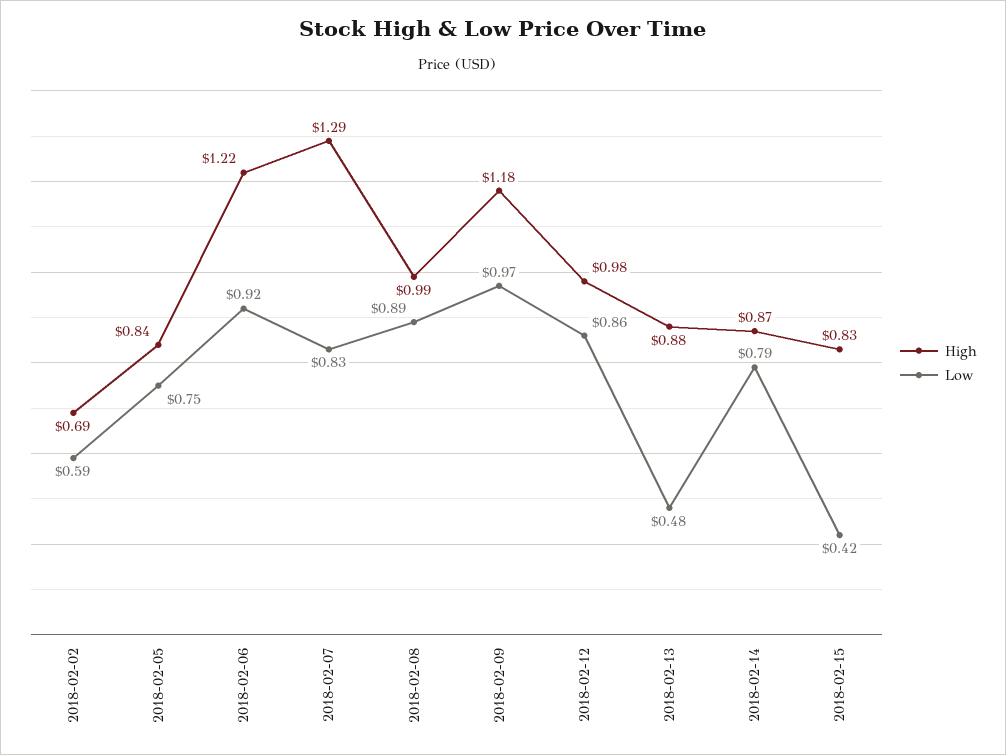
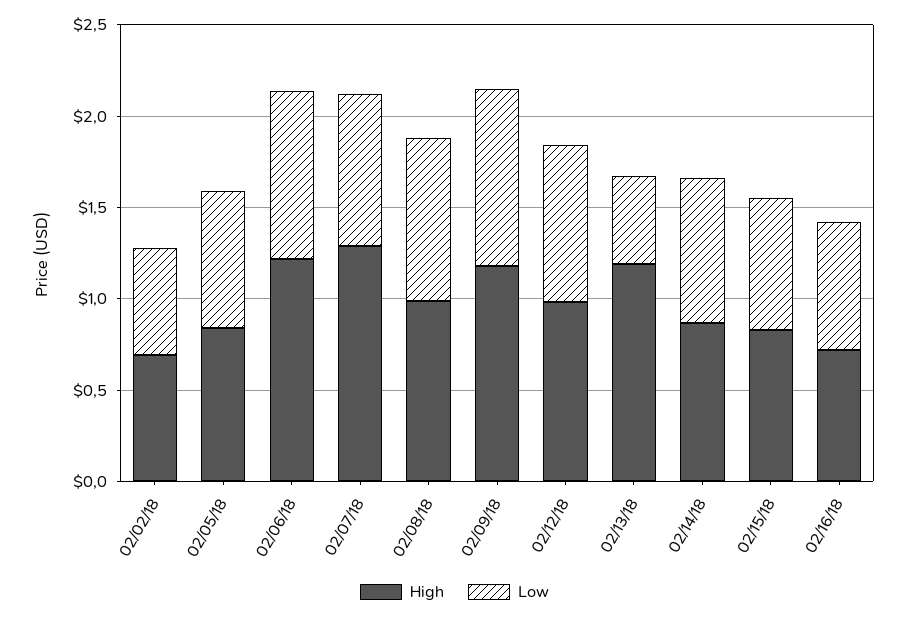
High, 2018-02-13: 0.88 -> 1.2
Low, 2018-02-15: 0.42 -> 0.7
High, 02/16/18: none -> 0.7
Low, 02/16/18: none -> 0.7

